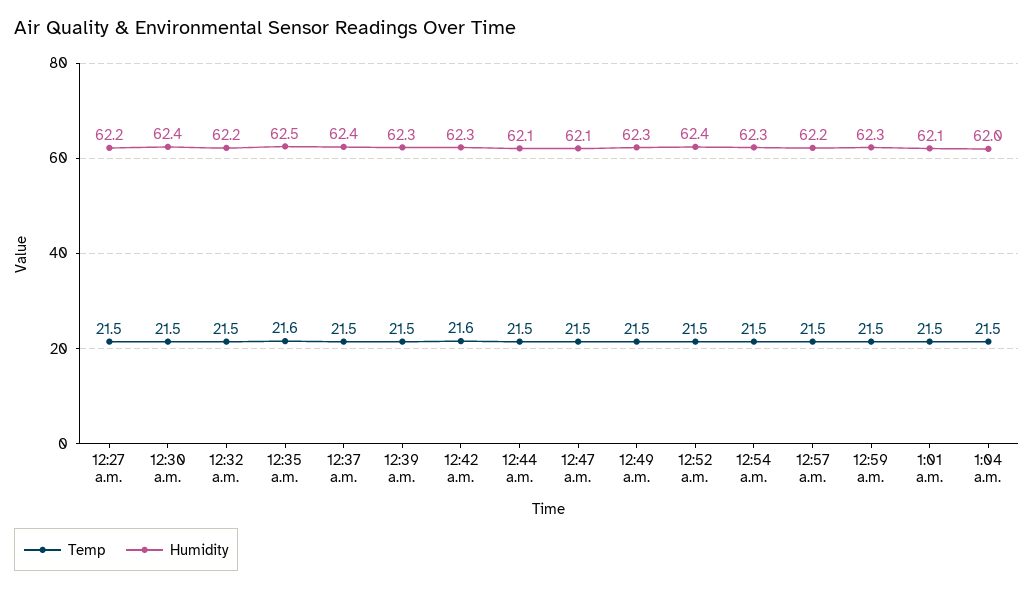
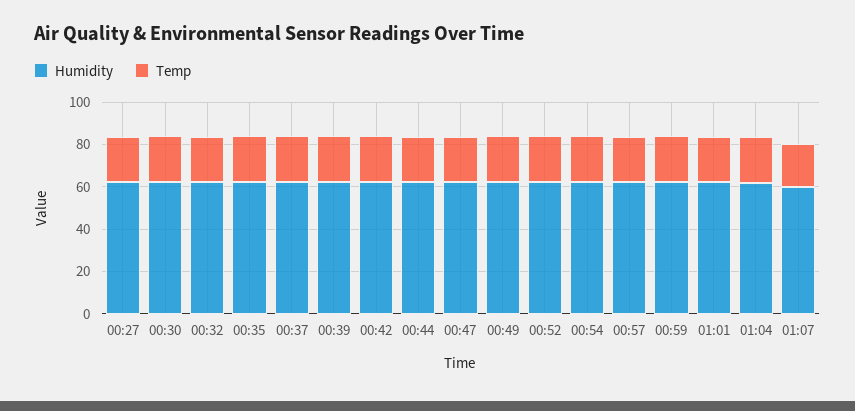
Humidity, 01:07: none -> 60
Temp, 01:07: none -> 20

